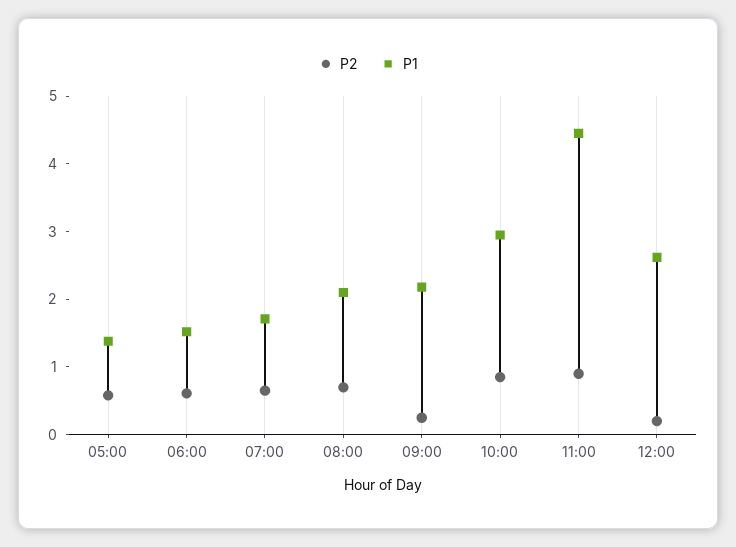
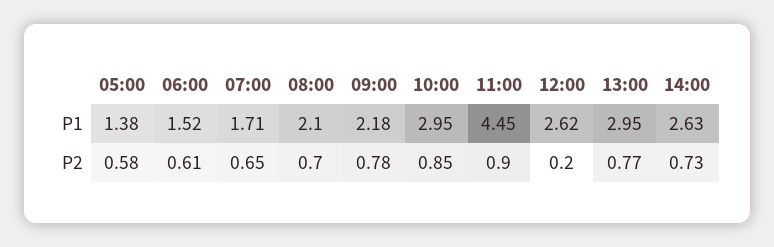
P2, 09:00: 0.2 -> 0.78
P1, 13:00: none -> 2.95
P1, 14:00: none -> 2.63
P2, 13:00: none -> 0.77
P2, 14:00: none -> 0.73

